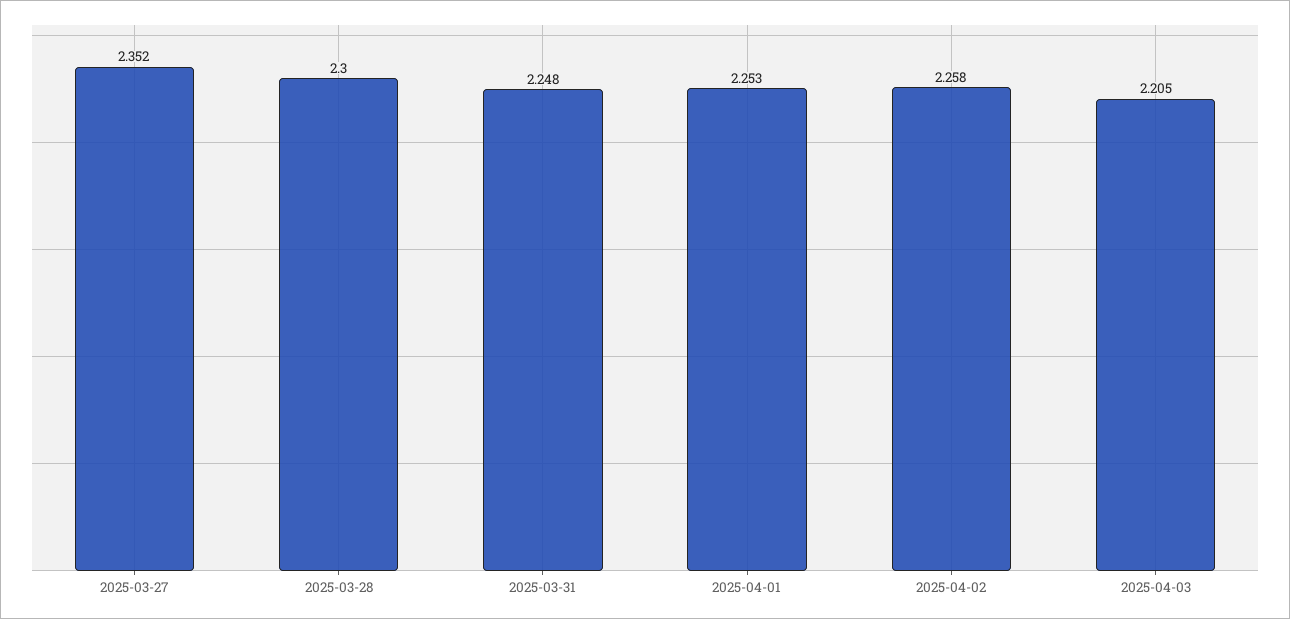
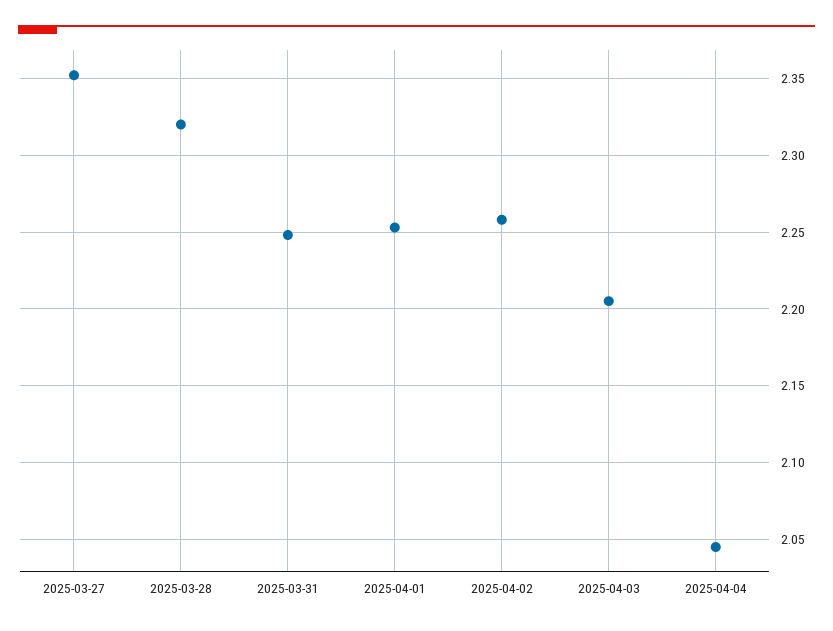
2025-03-28: 2.3 -> 2.32
2025-04-04: none -> 2.045

